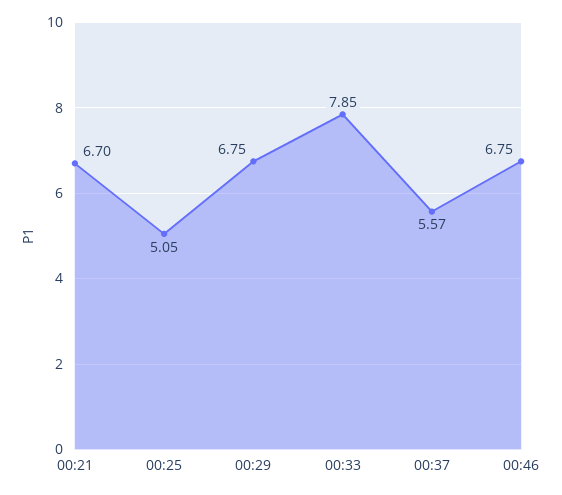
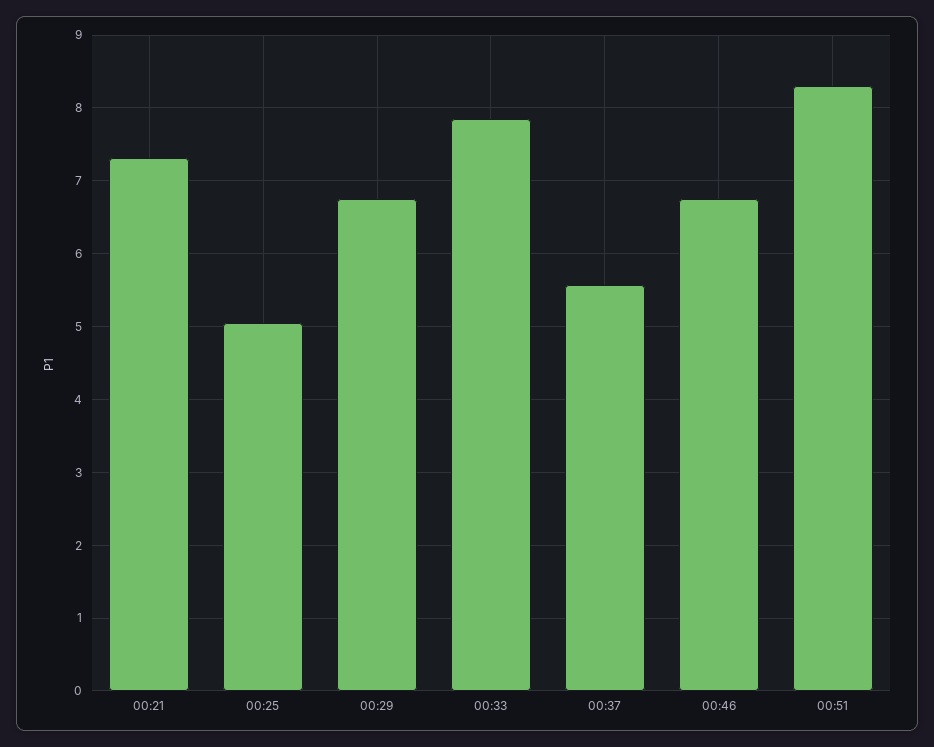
00:21: 6.7 -> 7.3
00:51: none -> 8.3

